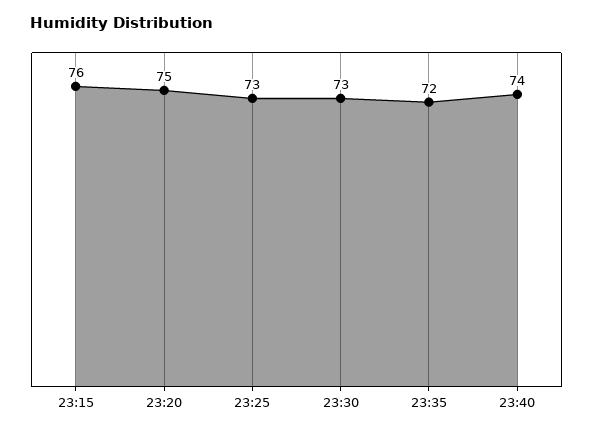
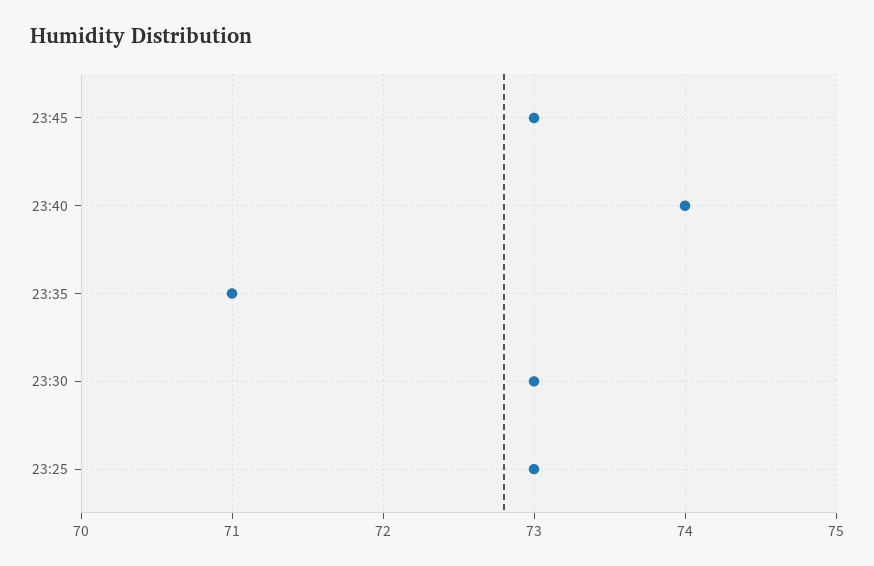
23:15: 76 -> none
23:20: 75 -> none
23:35: 72 -> 71
23:45: none -> 73

